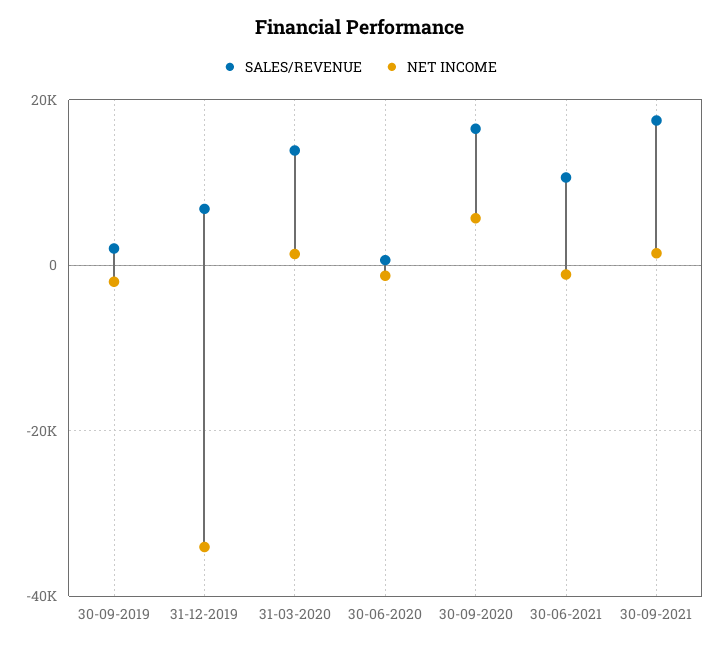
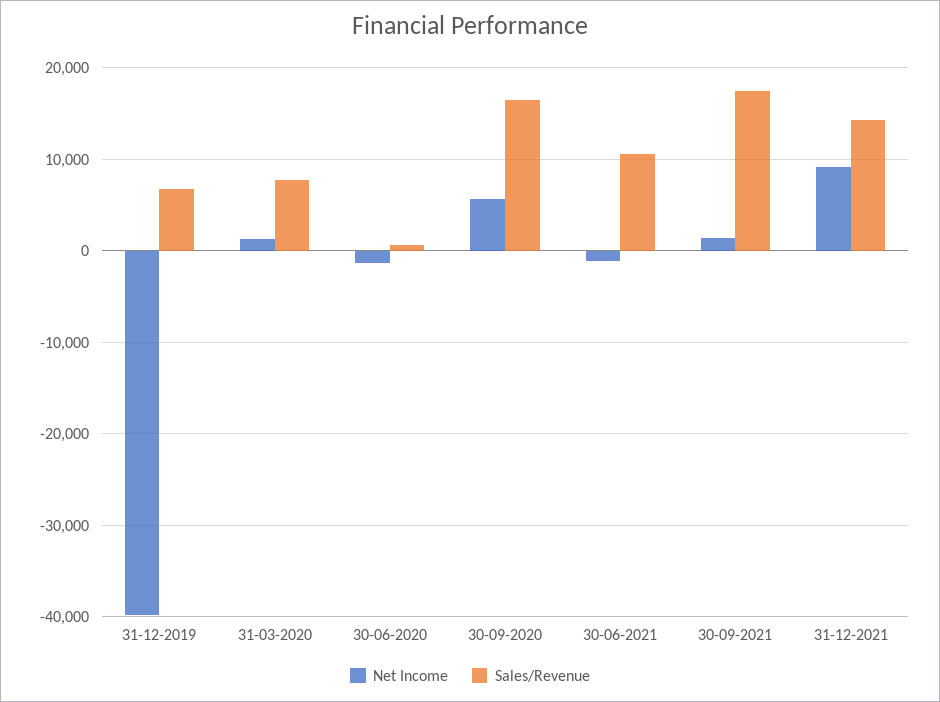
SALES/REVENUE, 30-09-2019: 2000 -> none
NET INCOME, 30-09-2019: -2000 -> none
NET INCOME, 31-12-2019: -34000 -> -40000
SALES/REVENUE, 31-03-2020: 14000 -> 8000
NET INCOME, 31-12-2021: none -> 9000
SALES/REVENUE, 31-12-2021: none -> 14000

